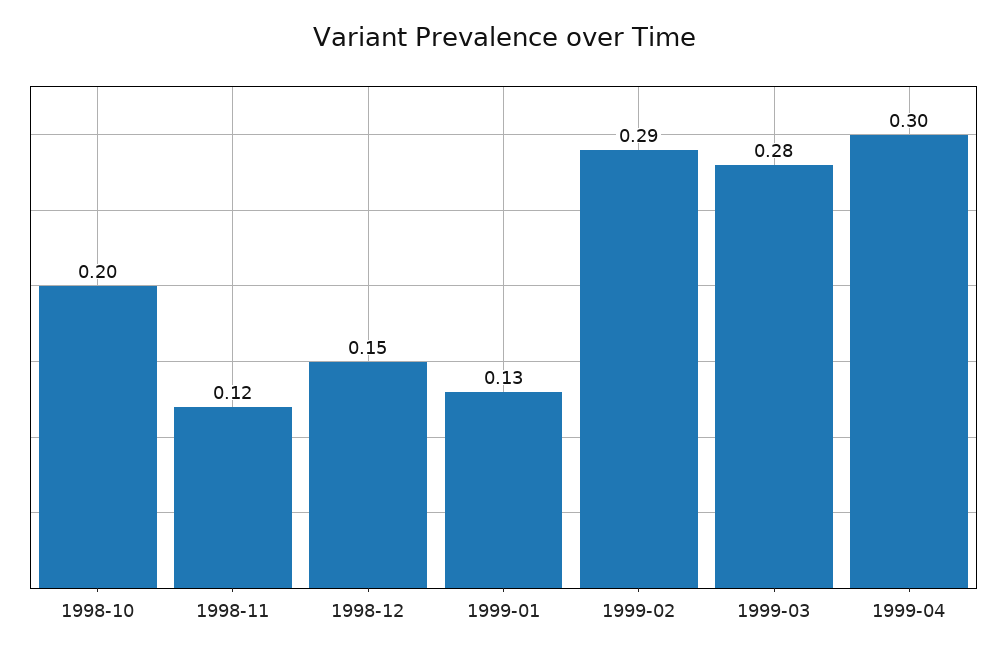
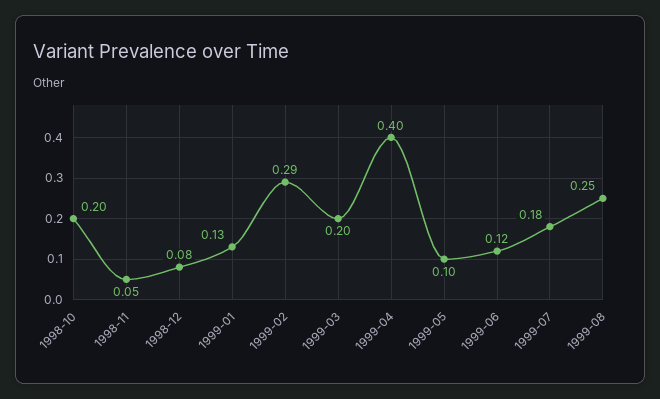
1998-11: 0.12 -> 0.05
1998-12: 0.15 -> 0.08
1999-03: 0.28 -> 0.2
1999-04: 0.3 -> 0.4
1999-05: none -> 0.1
1999-06: none -> 0.12
1999-07: none -> 0.18
1999-08: none -> 0.25

